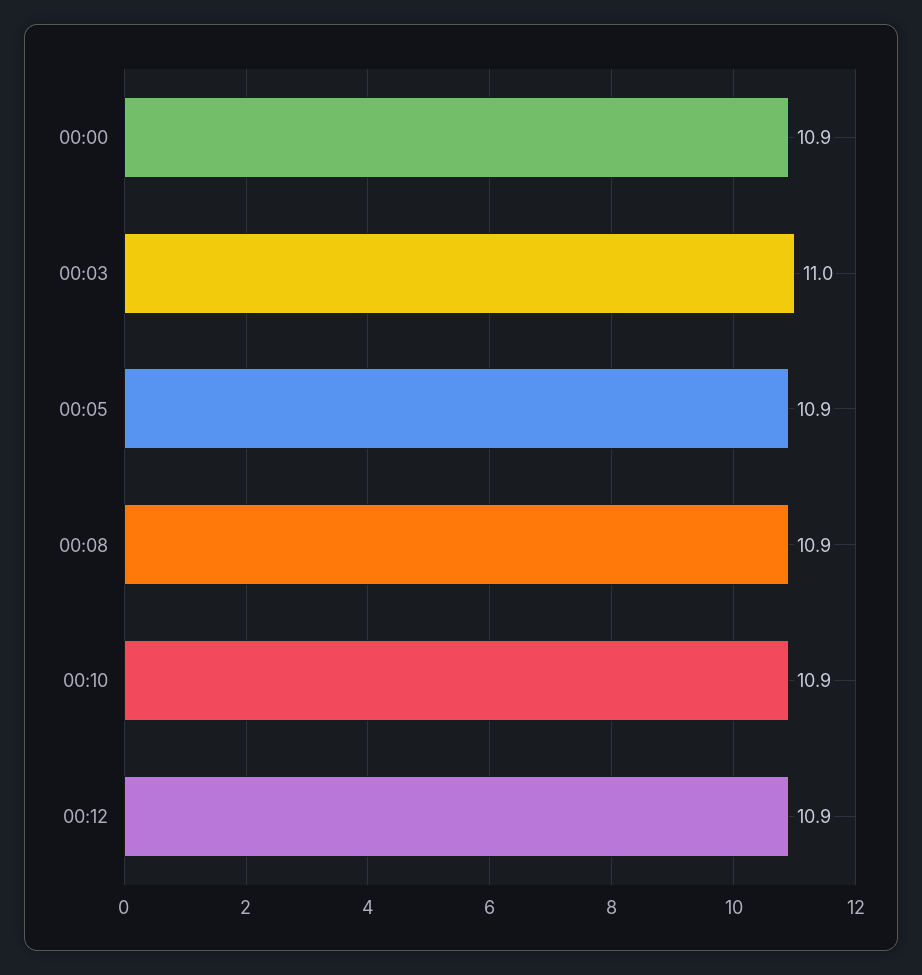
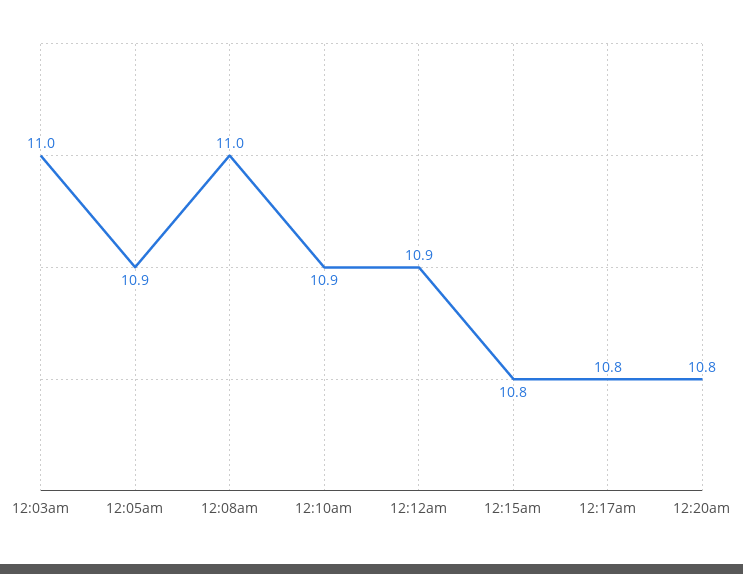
00:00: 10.9 -> none
00:08: 10.9 -> 11
12:15am: none -> 10.8
12:17am: none -> 10.8
12:20am: none -> 10.8

